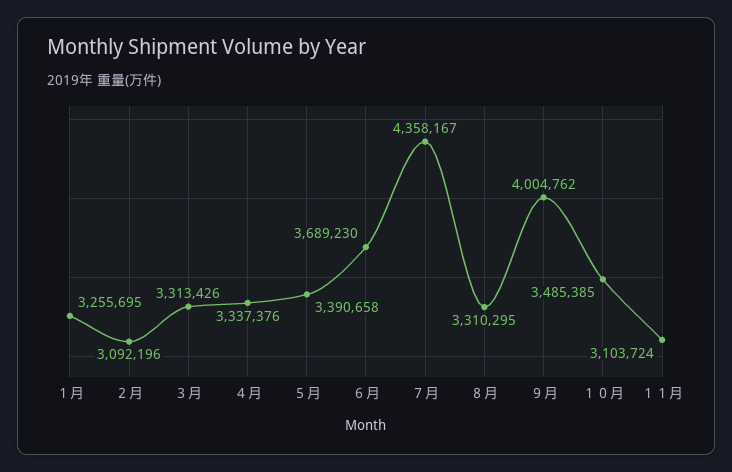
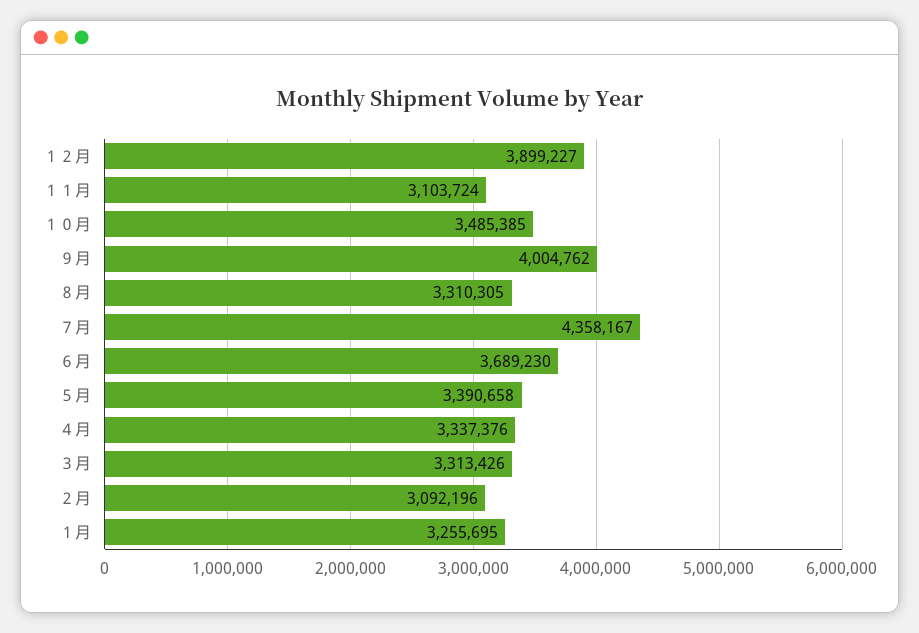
８月: 3310295 -> 3310305
１２月: none -> 3899227

